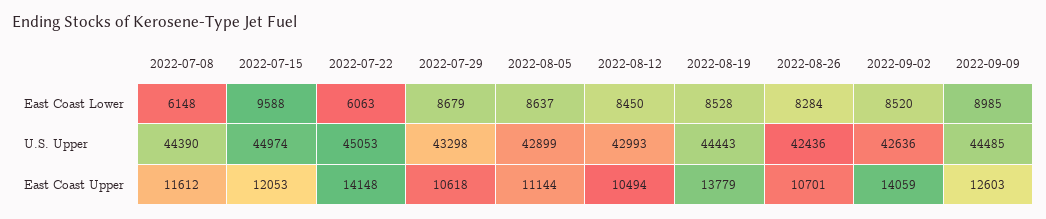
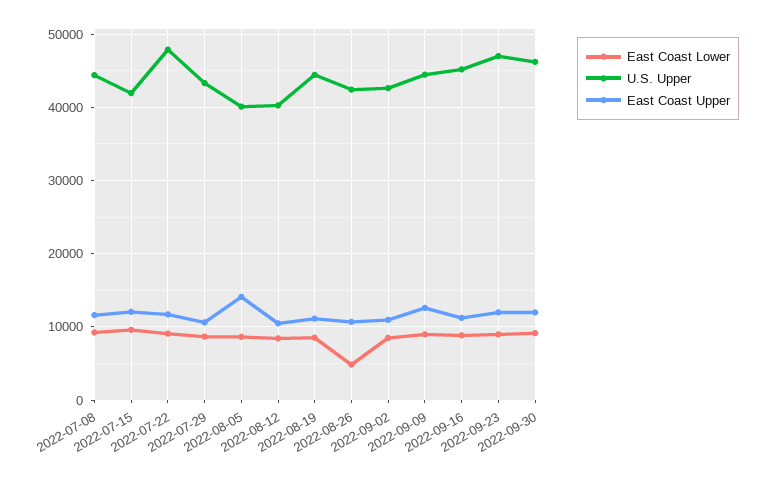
East Coast Lower, 2022-07-08: 6148 -> 9000
East Coast Lower, 2022-07-22: 6063 -> 9000
East Coast Lower, 2022-08-26: 8284 -> 5000
U.S. Upper, 2022-07-15: 44974 -> 42000
U.S. Upper, 2022-07-22: 45053 -> 48000
U.S. Upper, 2022-08-05: 42899 -> 40000
U.S. Upper, 2022-08-12: 42993 -> 40000
East Coast Upper, 2022-07-22: 14148 -> 12000
East Coast Upper, 2022-08-05: 11144 -> 14000
East Coast Upper, 2022-08-19: 13779 -> 11000
East Coast Upper, 2022-09-02: 14059 -> 11000
East Coast Lower, 2022-09-16: none -> 9000
U.S. Upper, 2022-09-16: none -> 45000
East Coast Upper, 2022-09-16: none -> 11000
East Coast Lower, 2022-09-23: none -> 9000
U.S. Upper, 2022-09-23: none -> 47000
East Coast Upper, 2022-09-23: none -> 12000
East Coast Lower, 2022-09-30: none -> 9000
U.S. Upper, 2022-09-30: none -> 46000
East Coast Upper, 2022-09-30: none -> 12000

